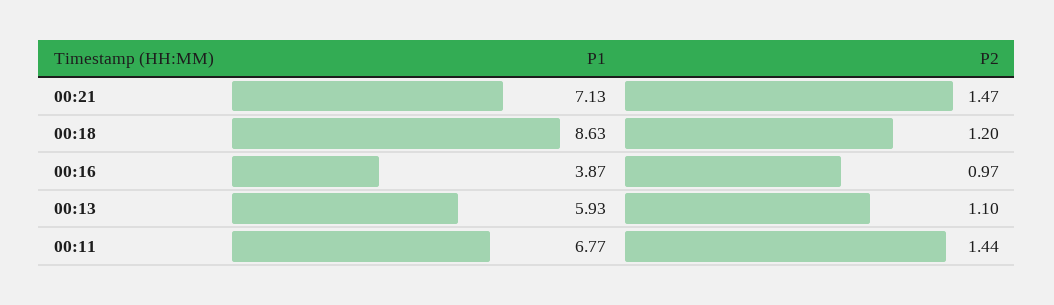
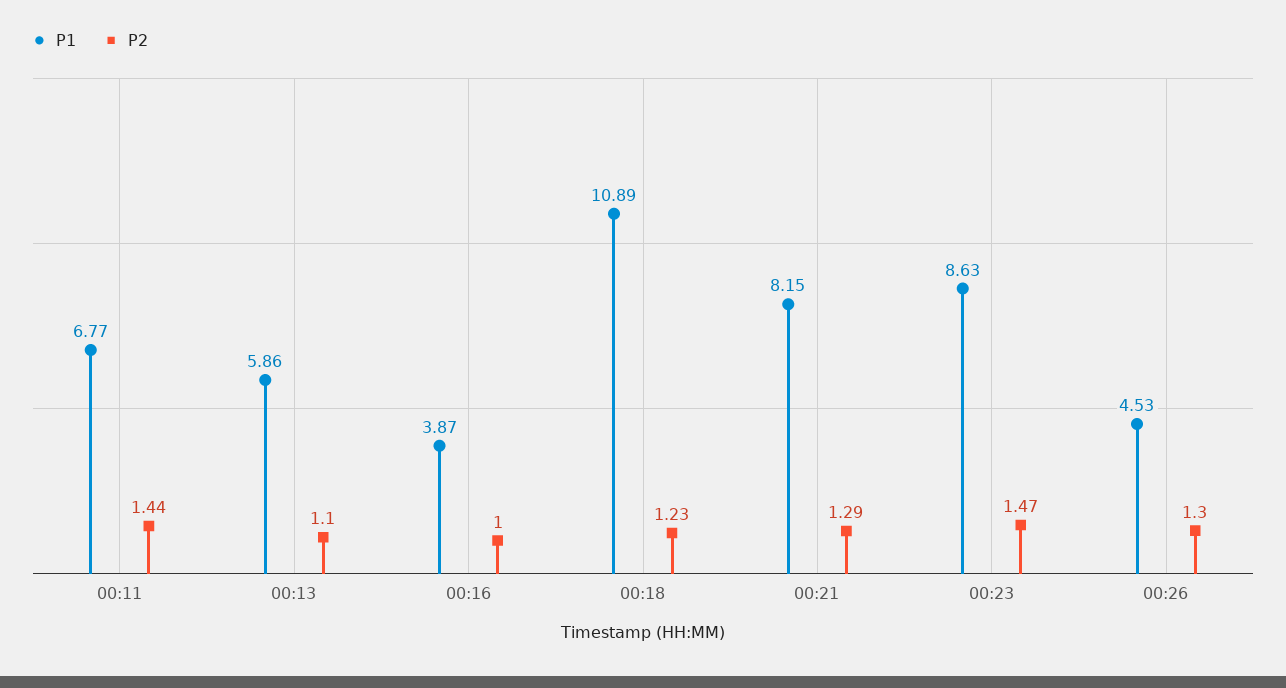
P1, 00:21: 7.13 -> 8.15
P2, 00:21: 1.47 -> 1.29
P1, 00:18: 8.63 -> 10.89
P2, 00:18: 1.2 -> 1.23
P2, 00:16: 0.97 -> 1
P1, 00:13: 5.93 -> 5.86
P1, 00:23: none -> 8.63
P2, 00:23: none -> 1.47
P1, 00:26: none -> 4.53
P2, 00:26: none -> 1.3

